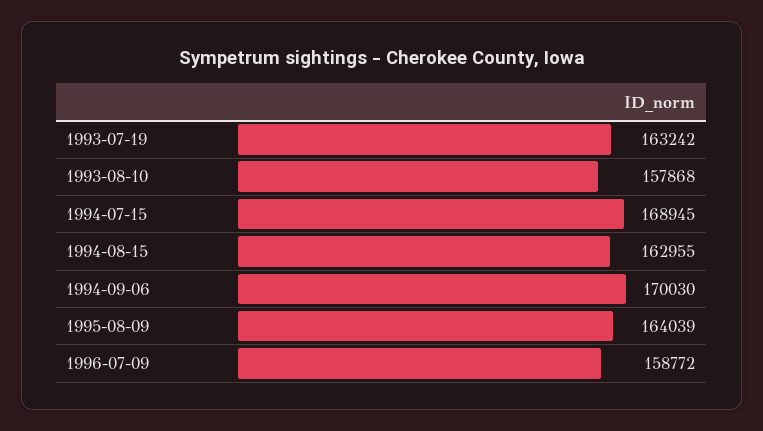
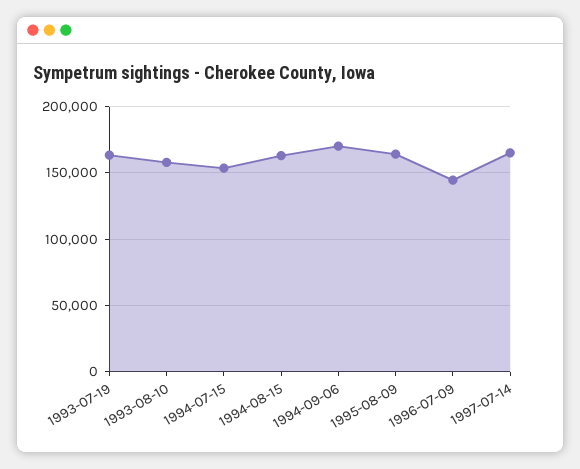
1994-07-15: 168945 -> 155000
1996-07-09: 158772 -> 145000
1997-07-14: none -> 165000

